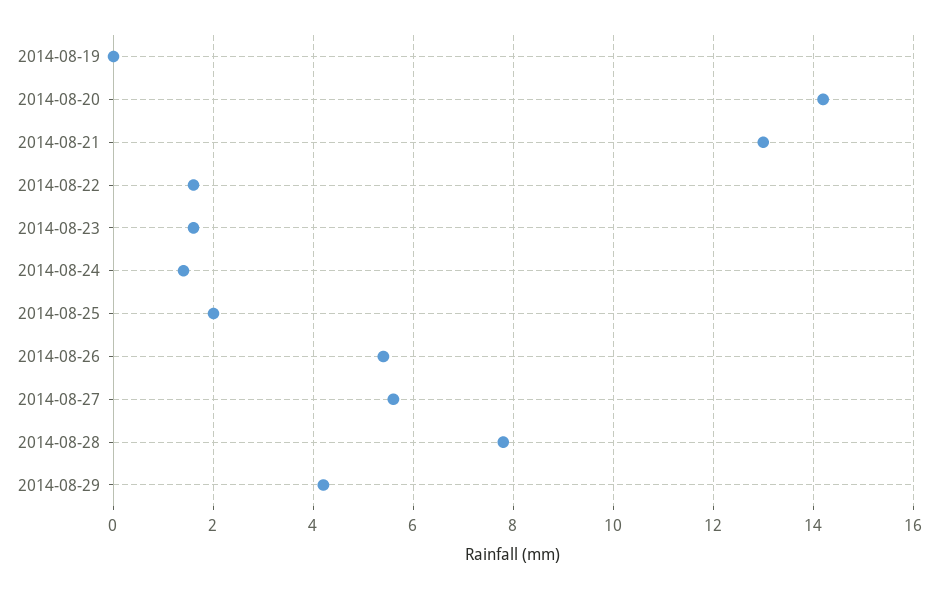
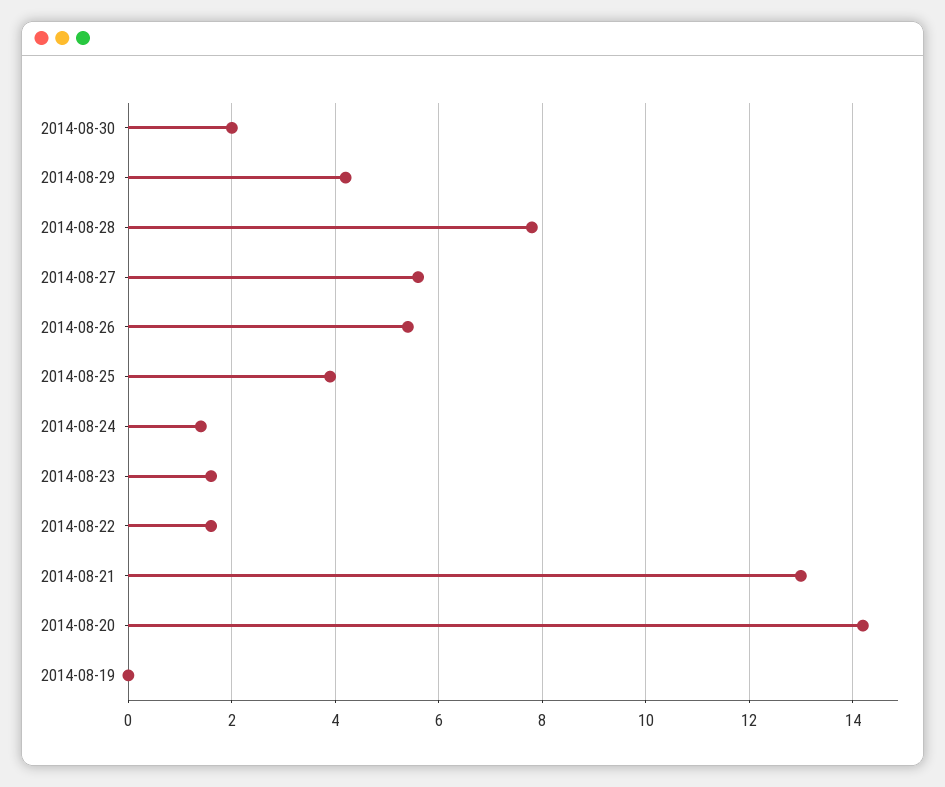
2014-08-25: 2 -> 4
2014-08-30: none -> 2

